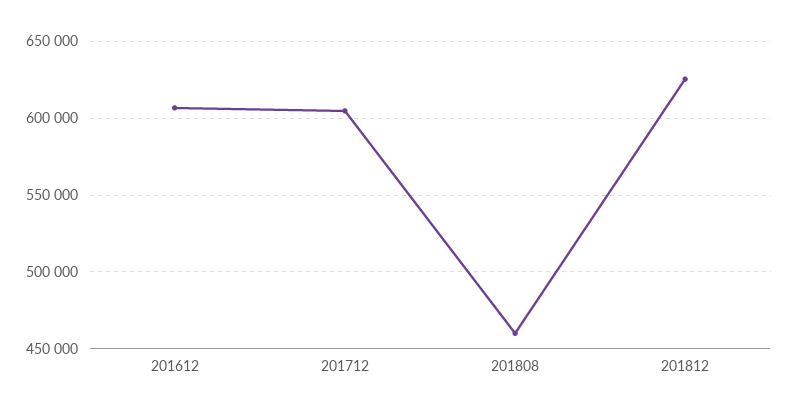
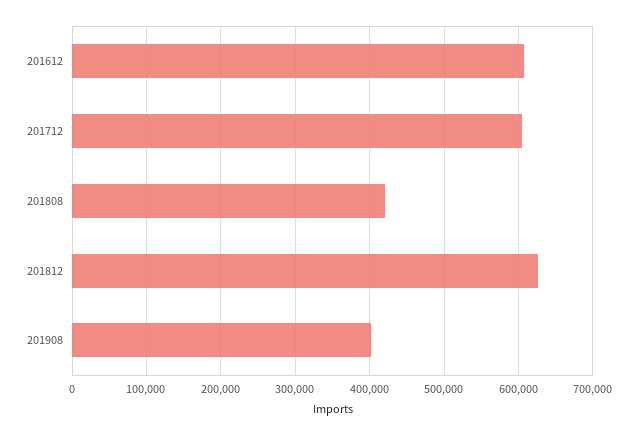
201808: 460000 -> 420000
201908: none -> 400000

